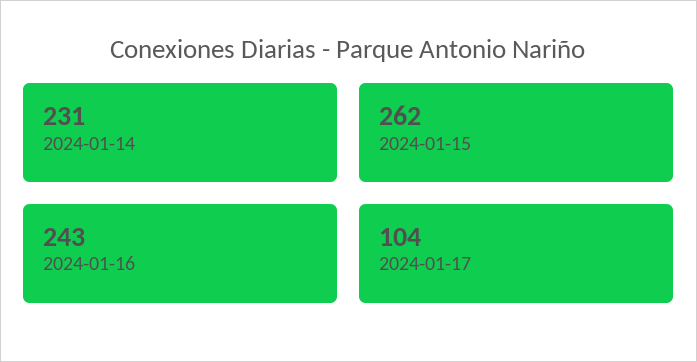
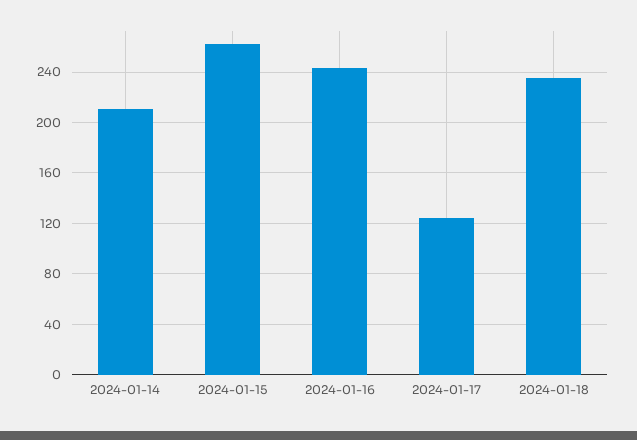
2024-01-14: 231 -> 210
2024-01-17: 104 -> 125
2024-01-18: none -> 235

